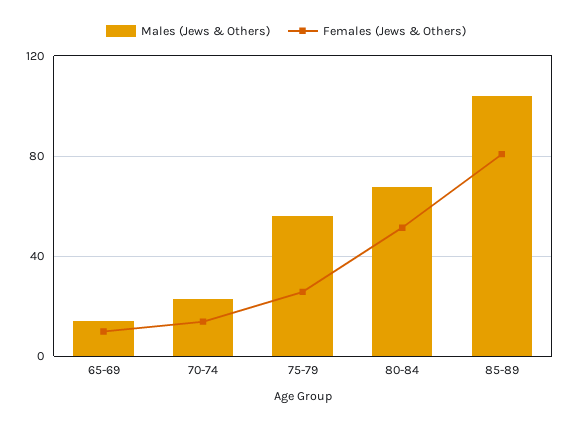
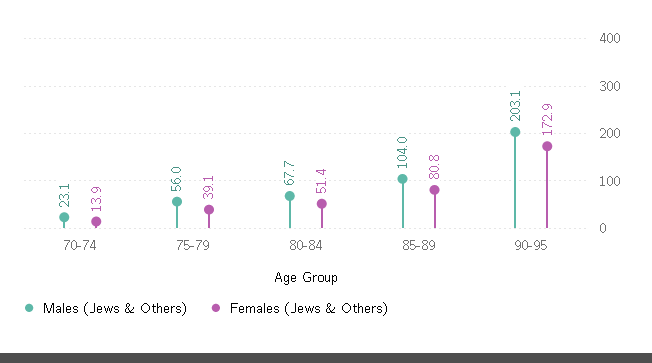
Males (Jews & Others), 65-69: 15 -> none
Females (Jews & Others), 65-69: 10 -> none
Females (Jews & Others), 75-79: 25 -> 39.1
Males (Jews & Others), 90-95: none -> 203.1
Females (Jews & Others), 90-95: none -> 172.9

